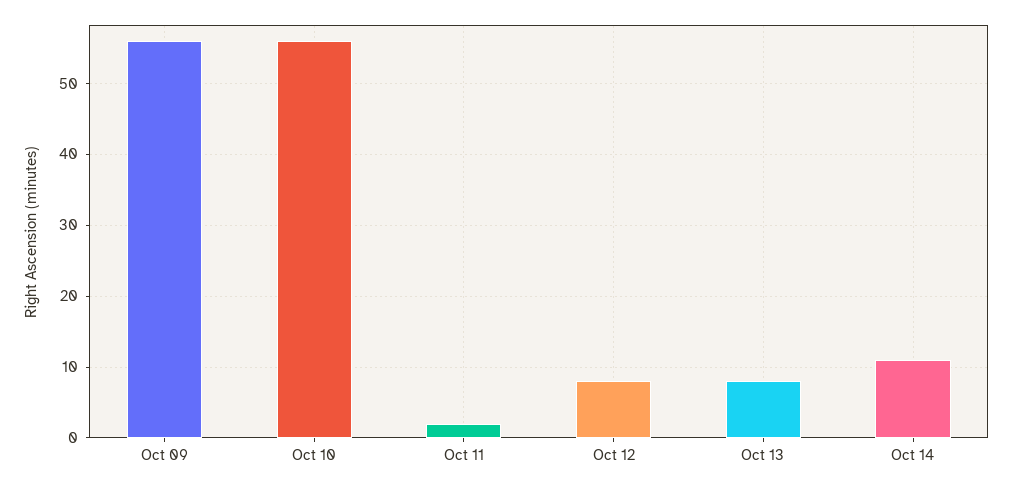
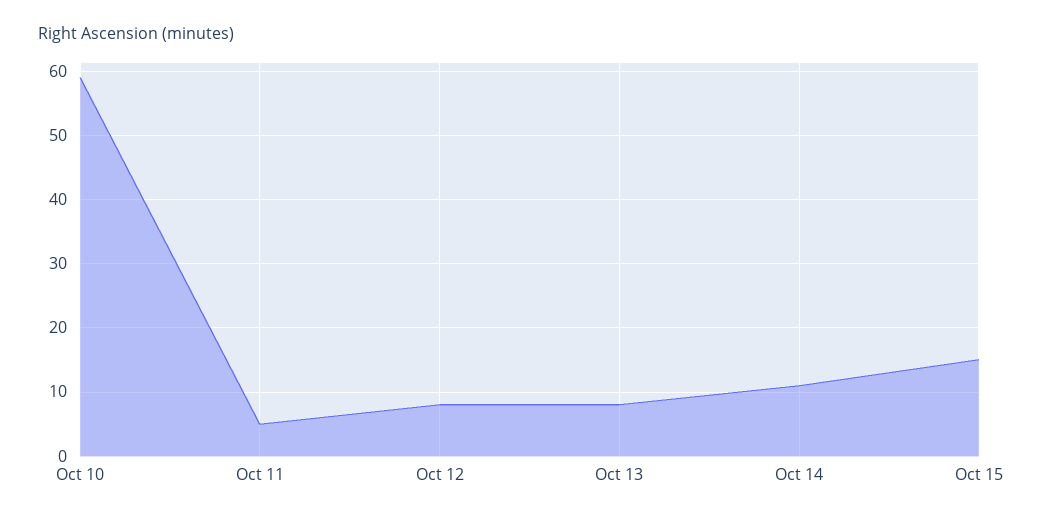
Oct 09: 56 -> none
Oct 10: 56 -> 59
Oct 11: 2 -> 5
Oct 15: none -> 15

